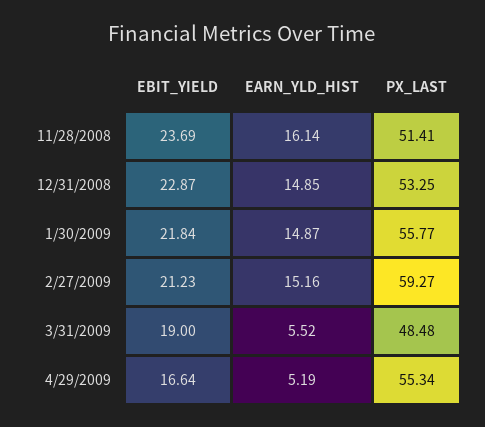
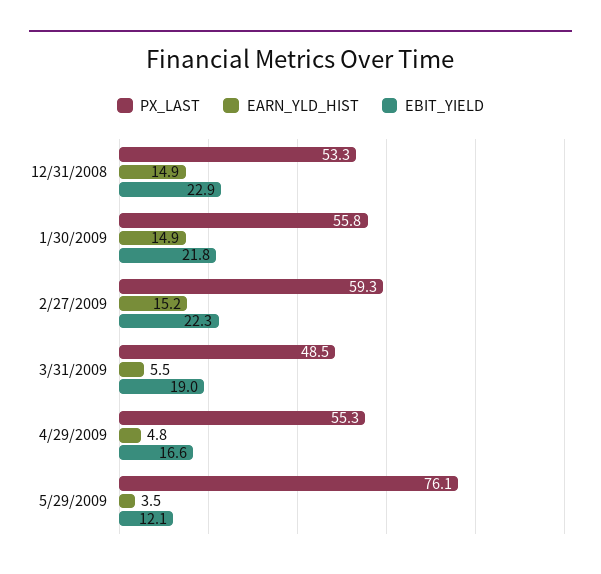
EBIT_YIELD, 11/28/2008: 23.69 -> none
EARN_YLD_HIST, 11/28/2008: 16.14 -> none
PX_LAST, 11/28/2008: 51.41 -> none
EBIT_YIELD, 2/27/2009: 21.23 -> 22.3
EARN_YLD_HIST, 4/29/2009: 5.19 -> 4.8
PX_LAST, 5/29/2009: none -> 76.1
EARN_YLD_HIST, 5/29/2009: none -> 3.5
EBIT_YIELD, 5/29/2009: none -> 12.1

